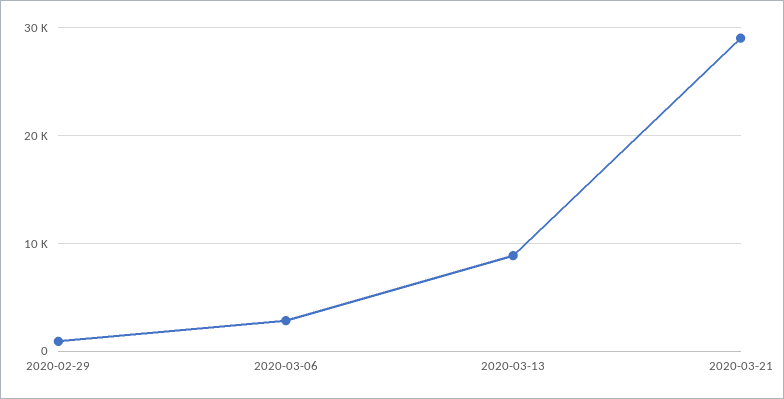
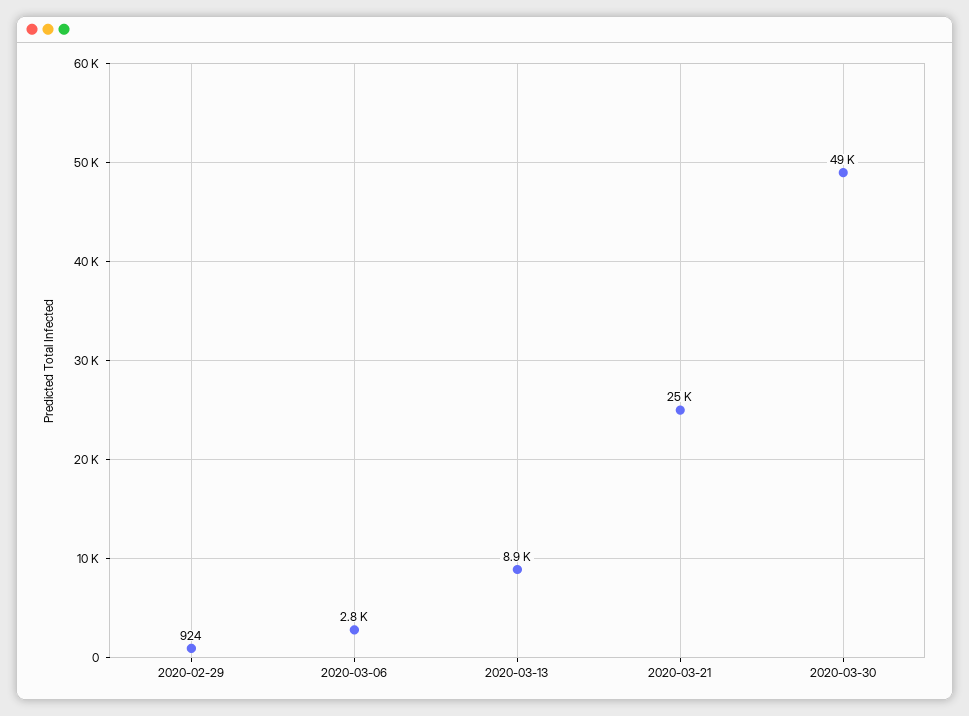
2020-03-21: 29000 -> 25000
2020-03-30: none -> 49000

